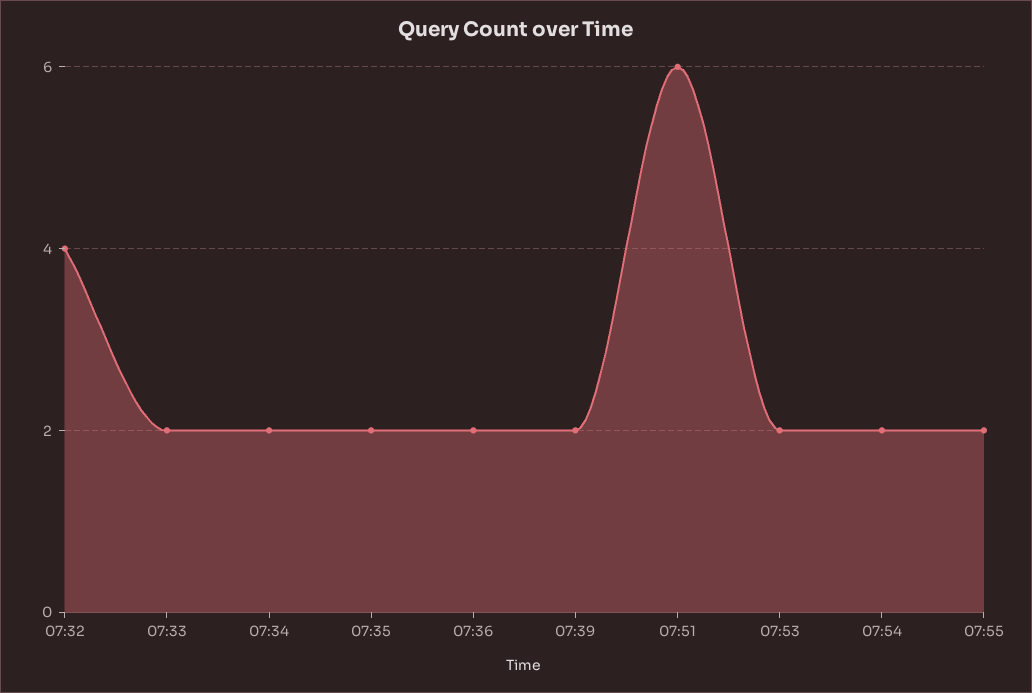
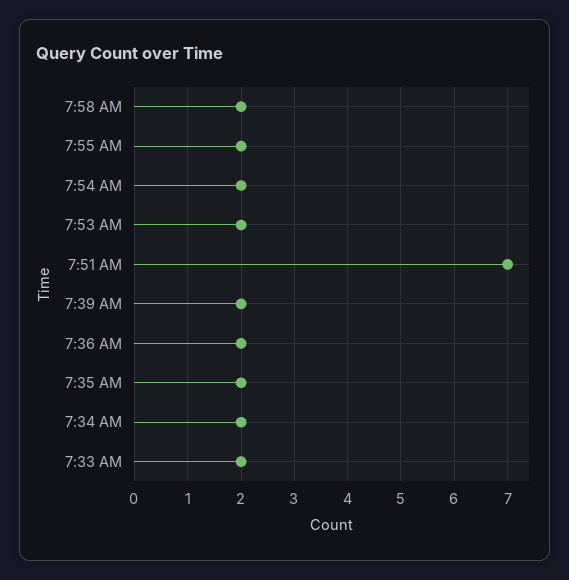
07:32: 4 -> none
07:51: 6 -> 7
7:58 AM: none -> 2

